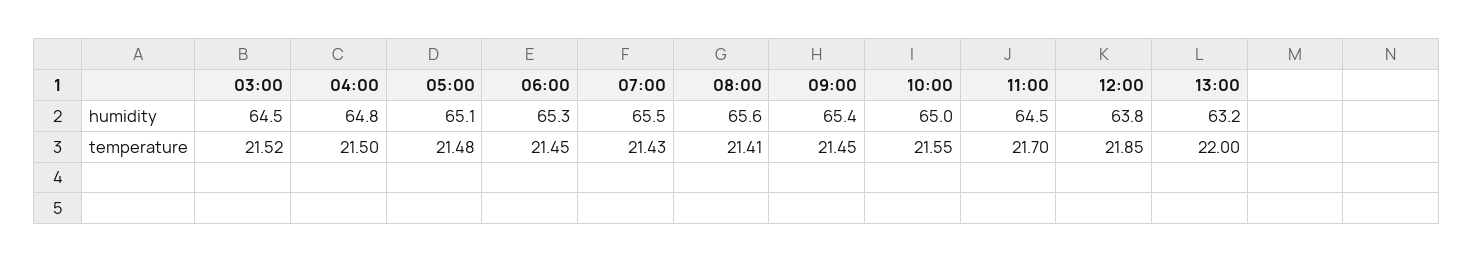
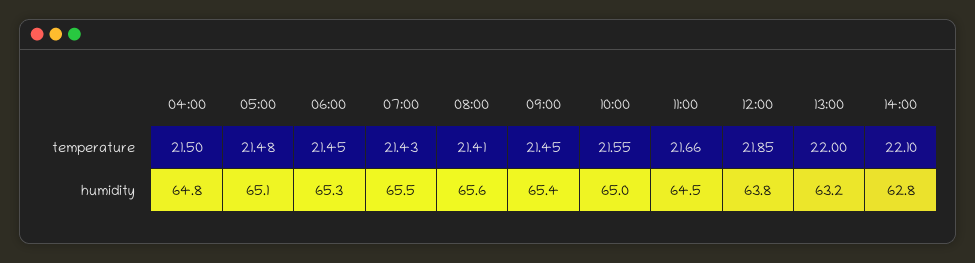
03:00, humidity: 64.5 -> none
03:00, temperature: 21.52 -> none
11:00, temperature: 21.7 -> 21.66
14:00, temperature: none -> 22.1
14:00, humidity: none -> 62.8

